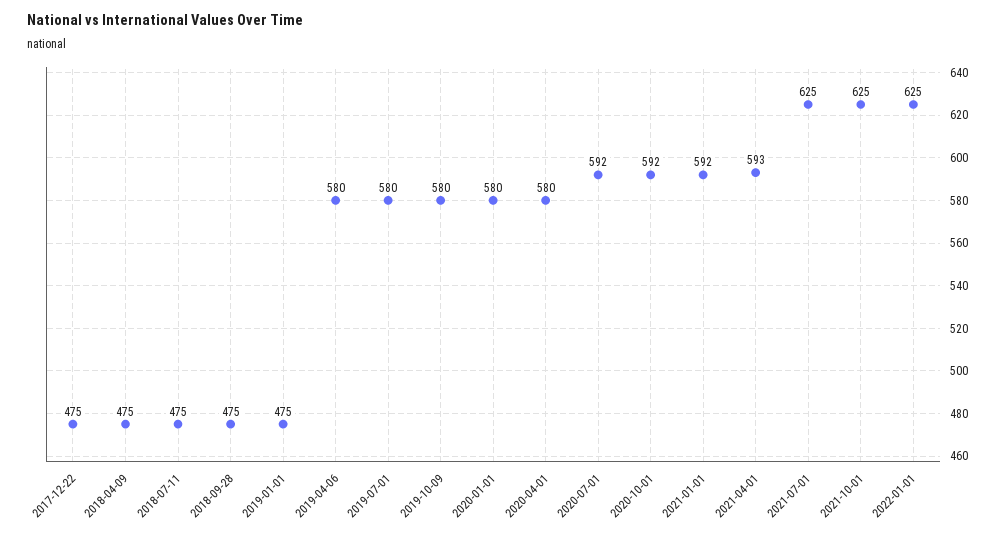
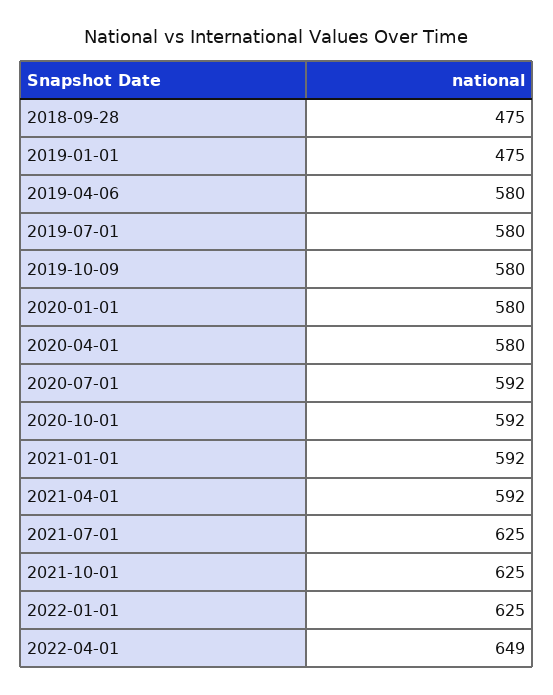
2017-12-22: 475 -> none
2018-04-09: 475 -> none
2018-07-11: 475 -> none
2021-04-01: 593 -> 592
2022-04-01: none -> 649

